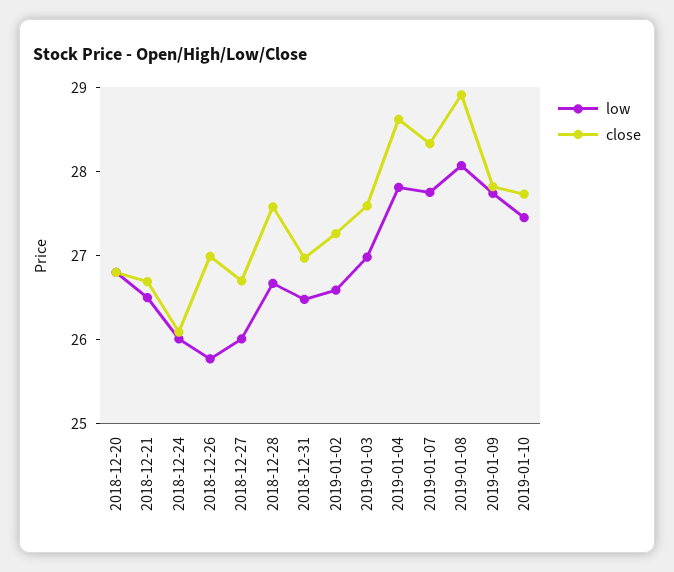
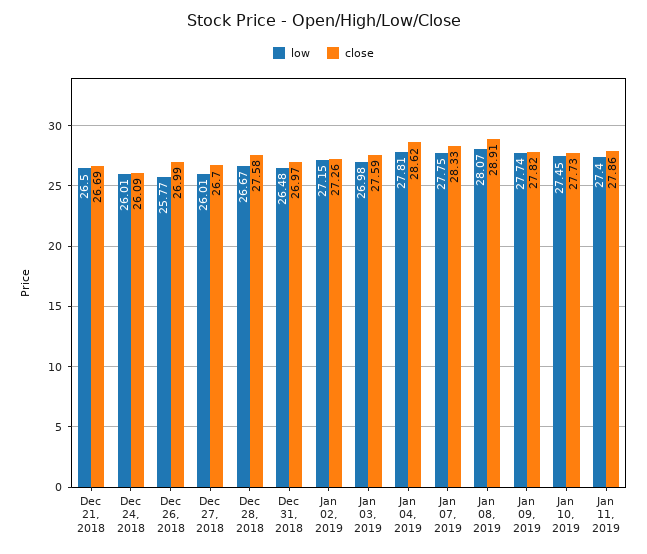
low, 2018-12-20: 26.8 -> none
close, 2018-12-20: 26.8 -> none
low, 2019-01-02: 26.6 -> 27.15
low, Jan 11, 2019: none -> 27.4
close, Jan 11, 2019: none -> 27.86

